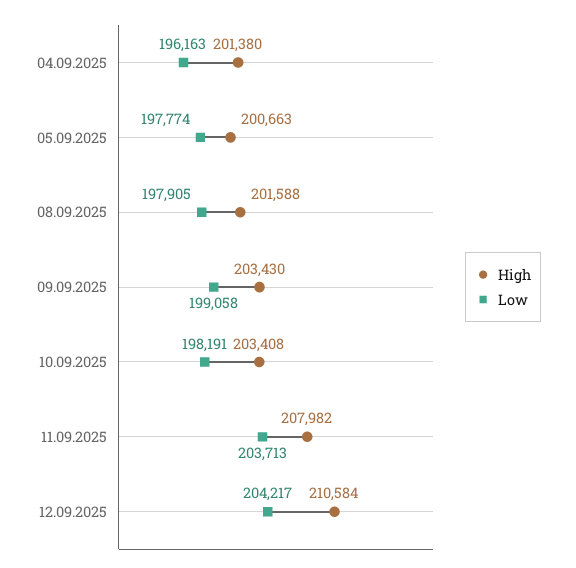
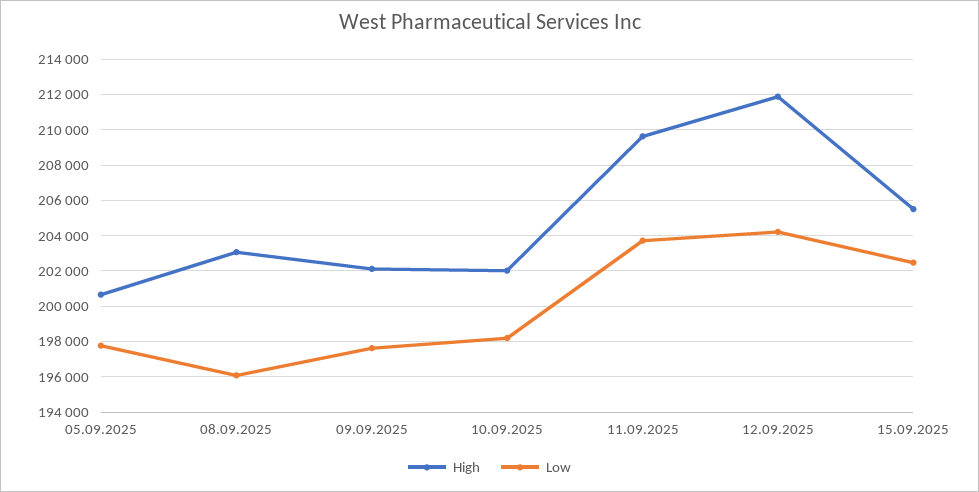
High, 04.09.2025: 201380 -> none
Low, 04.09.2025: 196163 -> none
High, 08.09.2025: 201588 -> 203000
Low, 08.09.2025: 197905 -> 196000
High, 09.09.2025: 203430 -> 202000
Low, 09.09.2025: 199058 -> 197500
High, 10.09.2025: 203408 -> 202000
High, 11.09.2025: 207982 -> 209500
High, 12.09.2025: 210584 -> 212000
High, 15.09.2025: none -> 205500
Low, 15.09.2025: none -> 202500

